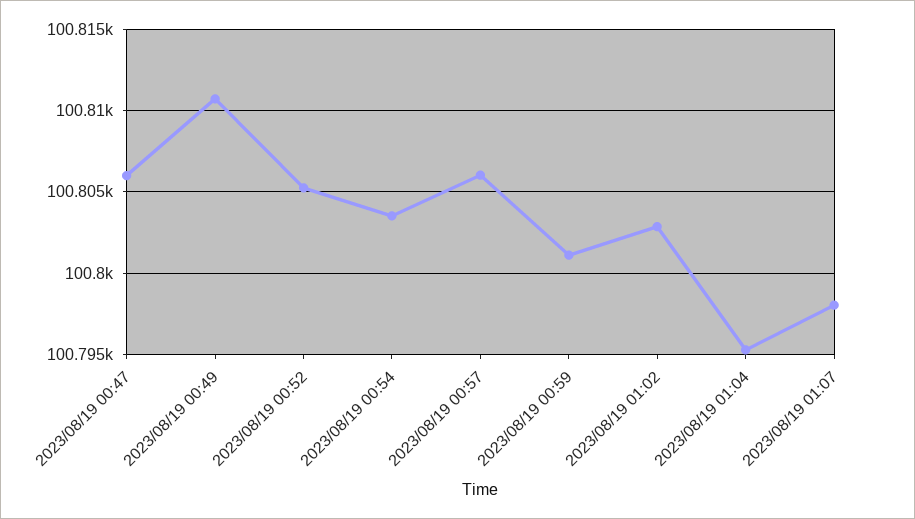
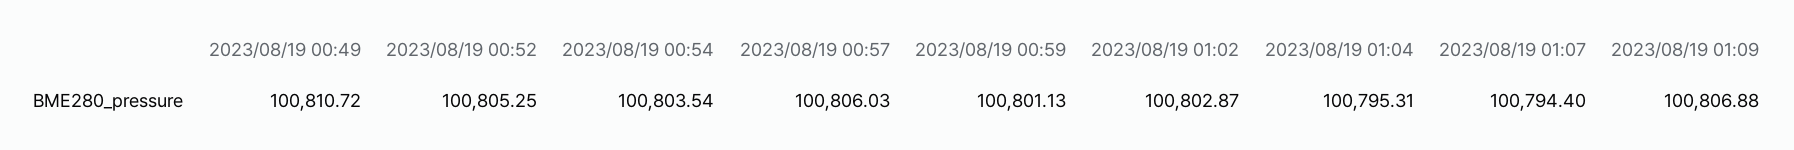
2023/08/19 00:47: 100806 -> none
2023/08/19 01:07: 100798 -> 100794.4
2023/08/19 01:09: none -> 100806.88

